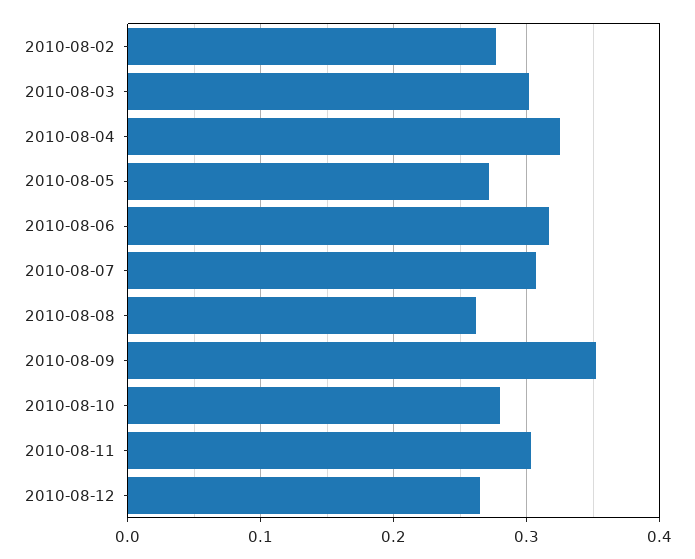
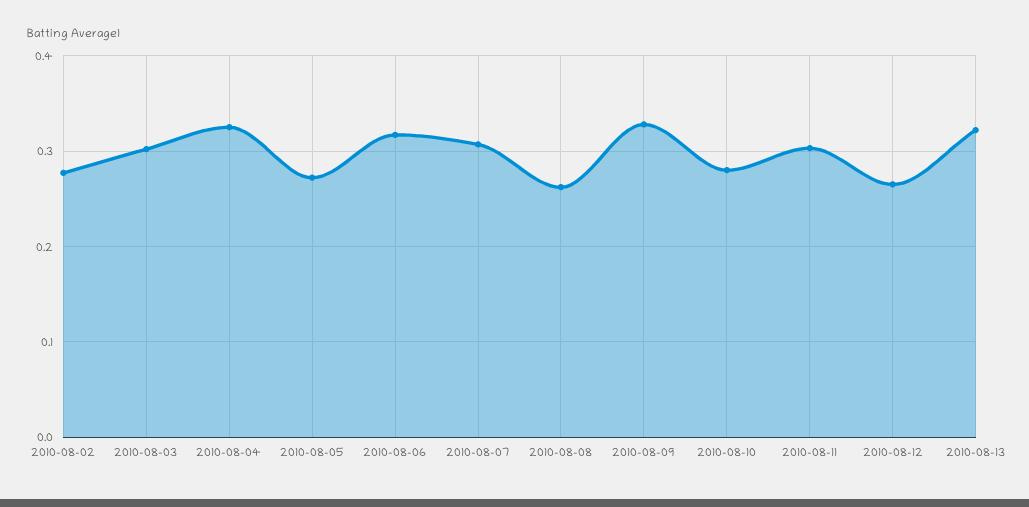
2010-08-09: 0.35 -> 0.33
2010-08-13: none -> 0.32

